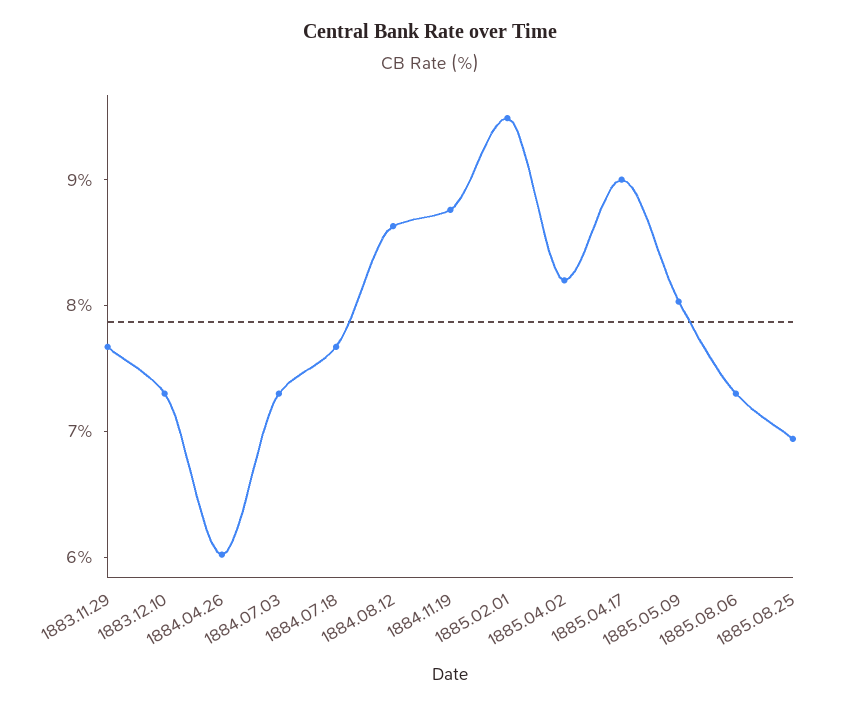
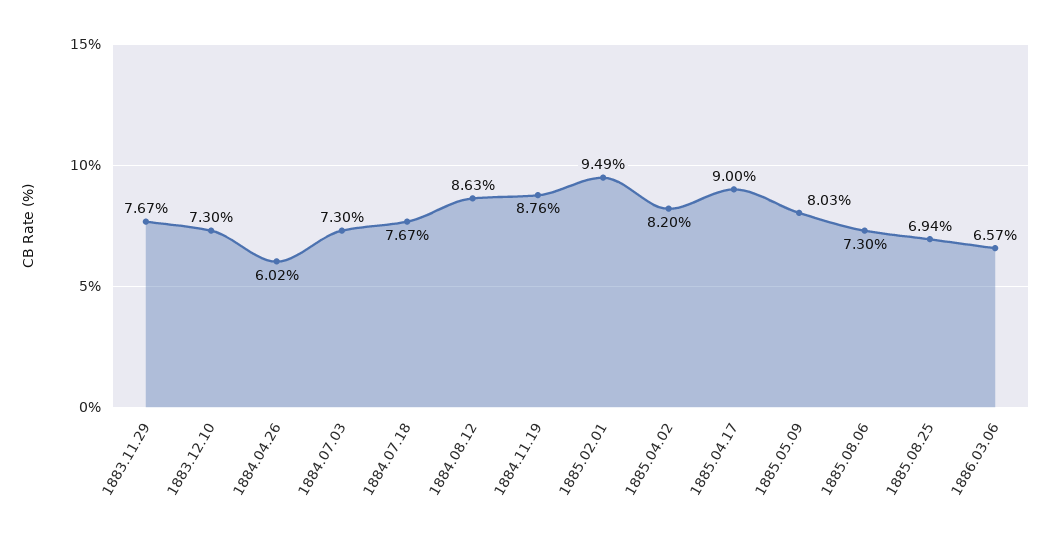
1886.03.06: none -> 6.57

